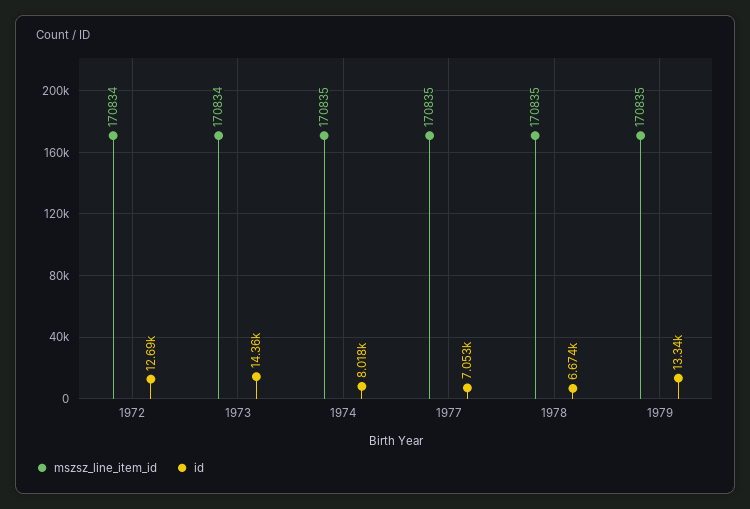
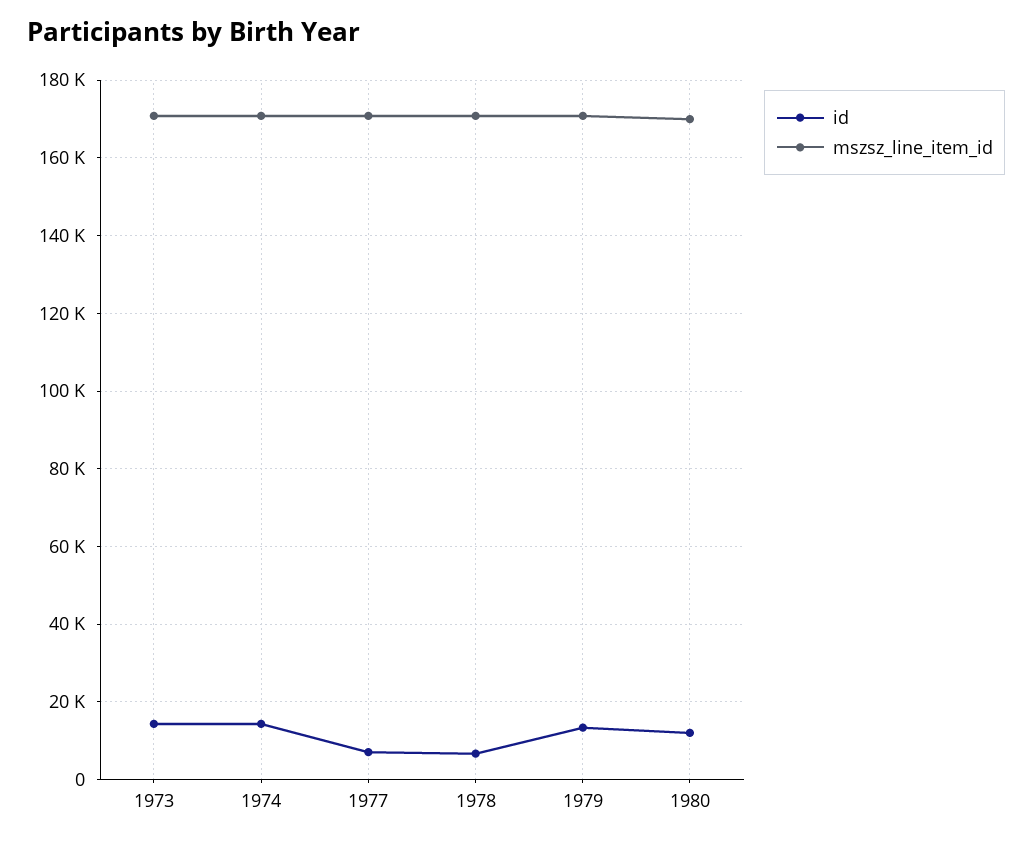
mszsz_line_item_id, 1972: 170834 -> none
id, 1972: 12690 -> none
id, 1974: 8018 -> 14000
id, 1980: none -> 12000
mszsz_line_item_id, 1980: none -> 170000

